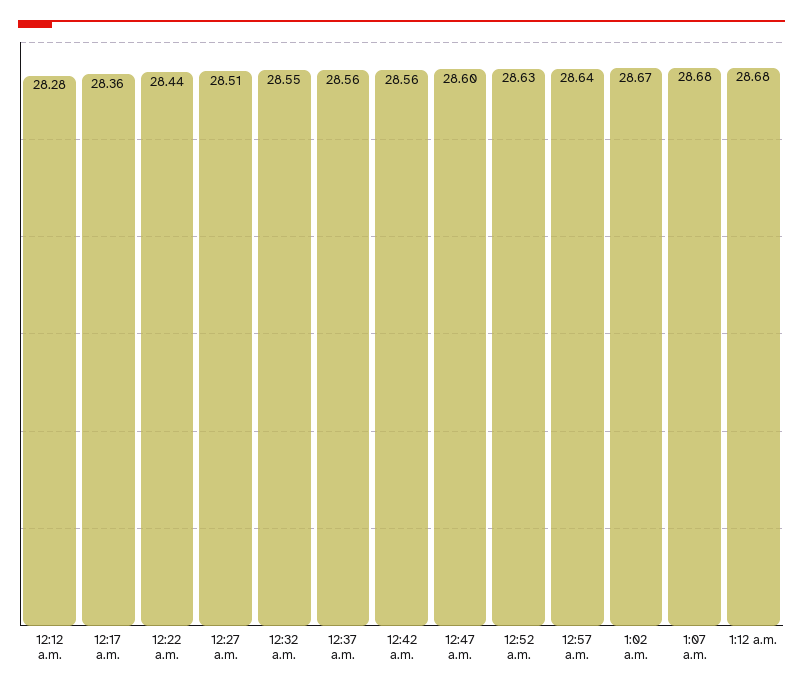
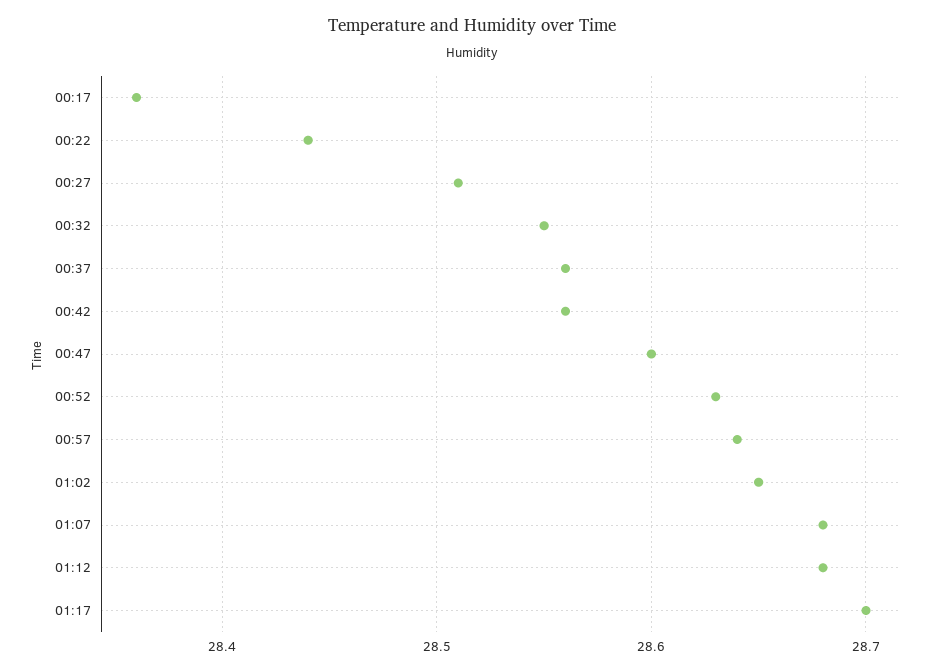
12:12 a.m.: 28.28 -> none
1:02 a.m.: 28.67 -> 28.65
01:17: none -> 28.7

